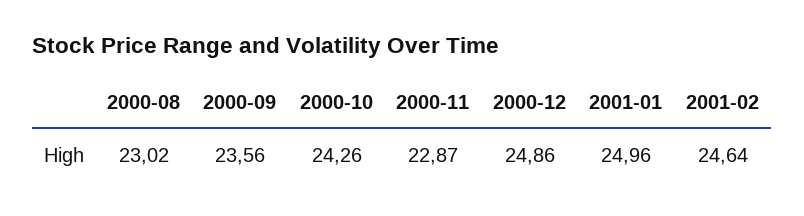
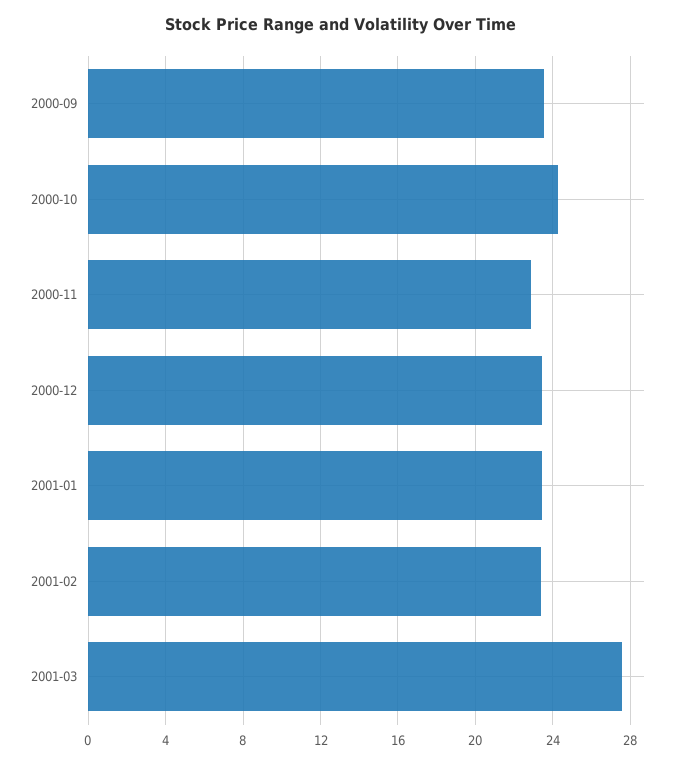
2000-08: 23.02 -> none
2000-12: 24.86 -> 23.5
2001-01: 24.96 -> 23.5
2001-02: 24.64 -> 23.5
2001-03: none -> 27.5

